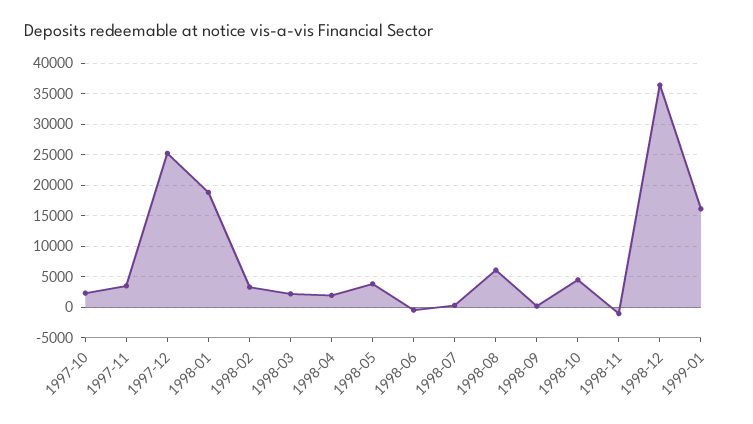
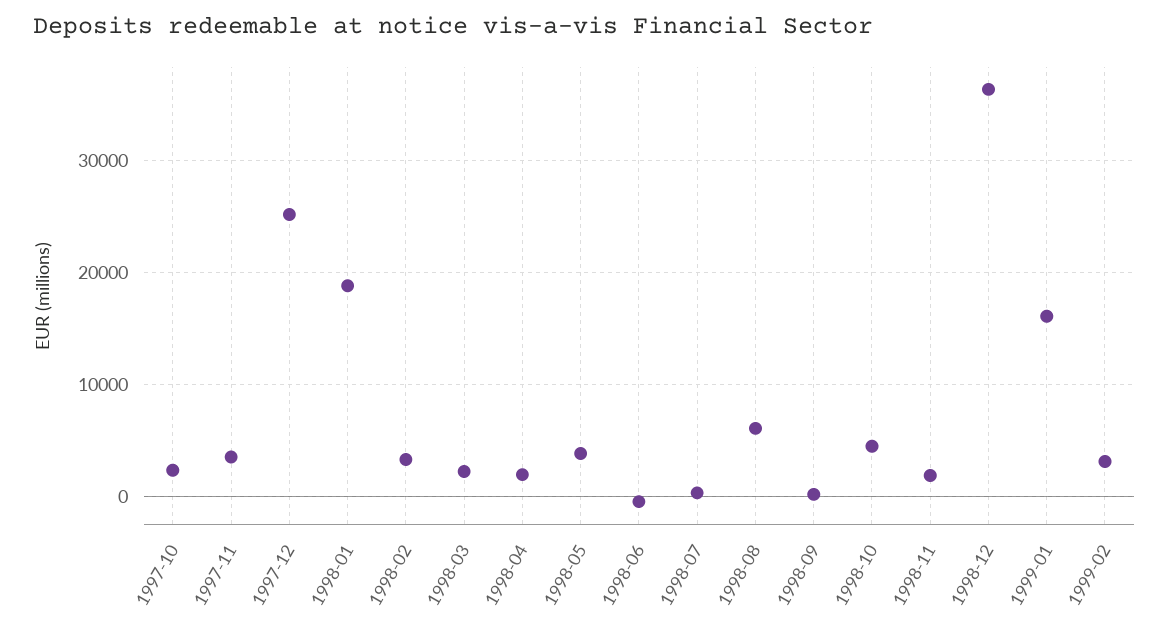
1998-11: -1000 -> 2000
1999-02: none -> 3000

